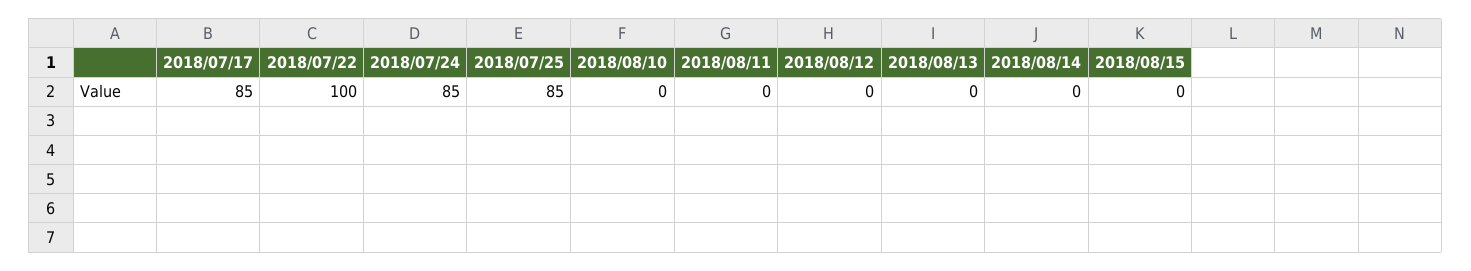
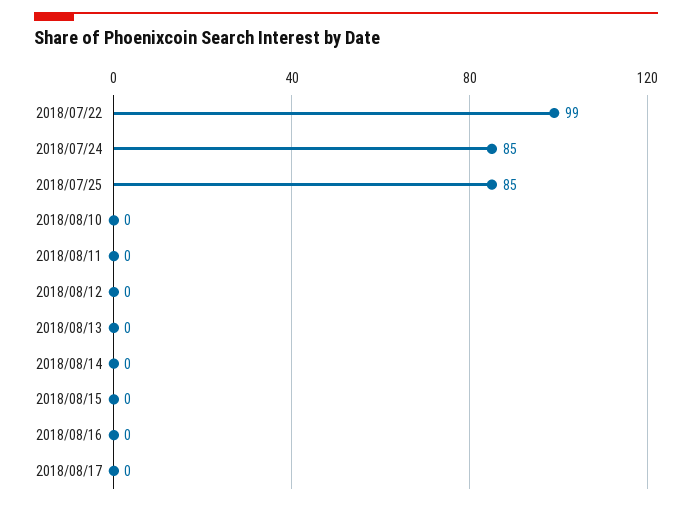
2018/07/17: 85 -> none
2018/07/22: 100 -> 99
2018/08/16: none -> 0
2018/08/17: none -> 0

